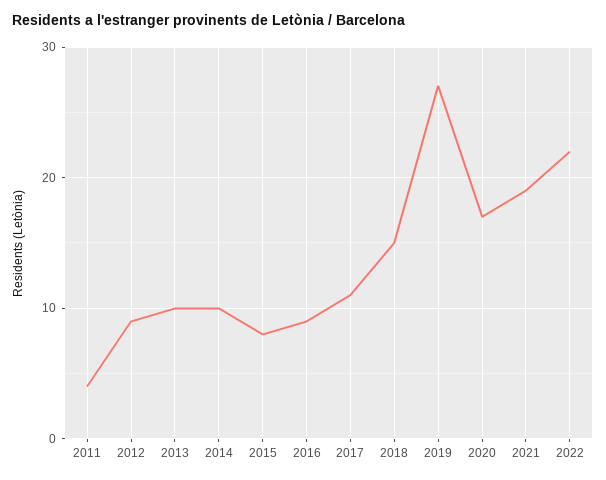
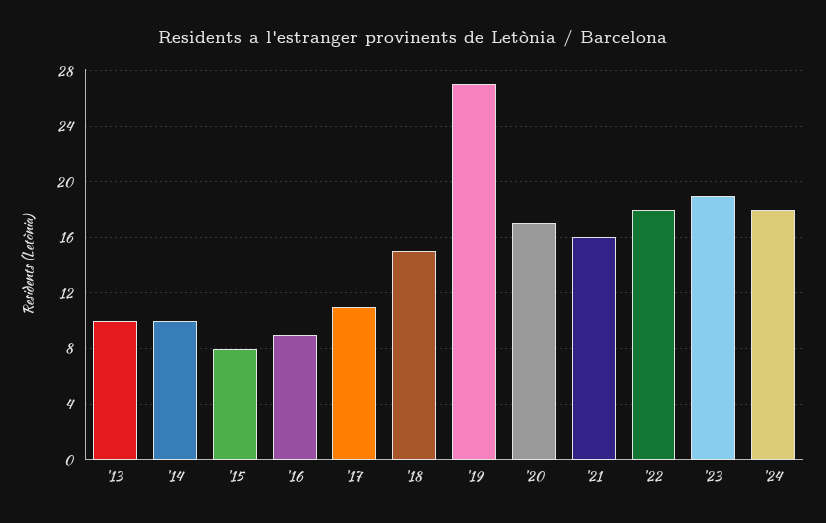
2011: 4 -> none
2012: 9 -> none
2021: 19 -> 16
2022: 22 -> 18
'23: none -> 19
'24: none -> 18

